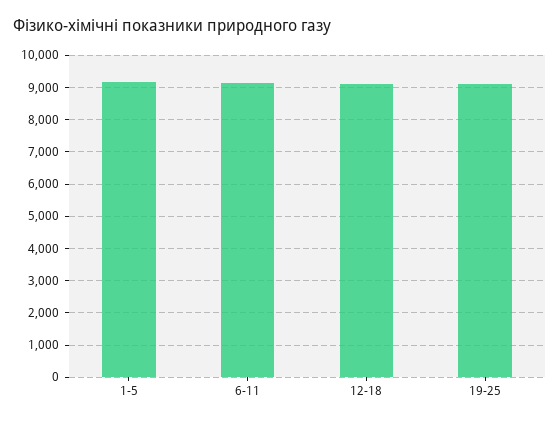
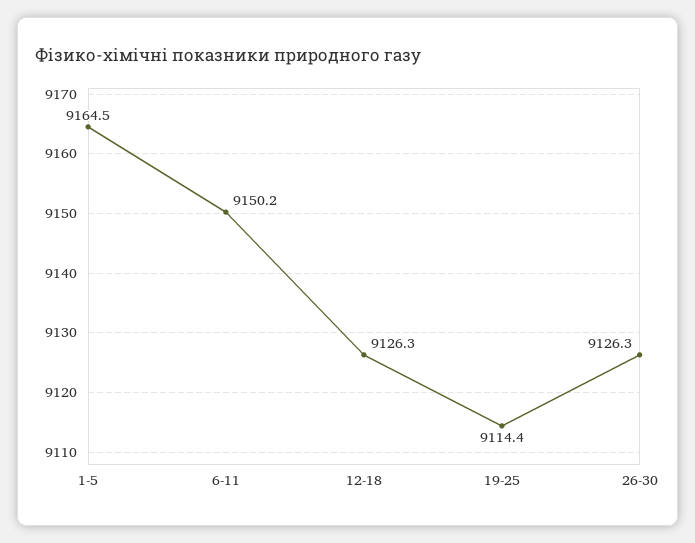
26-30: none -> 9126.3

